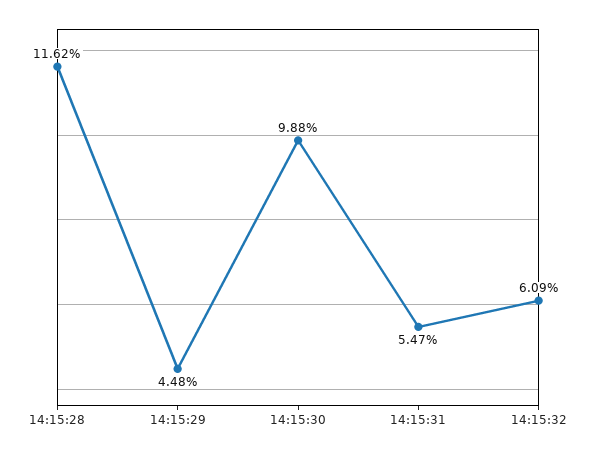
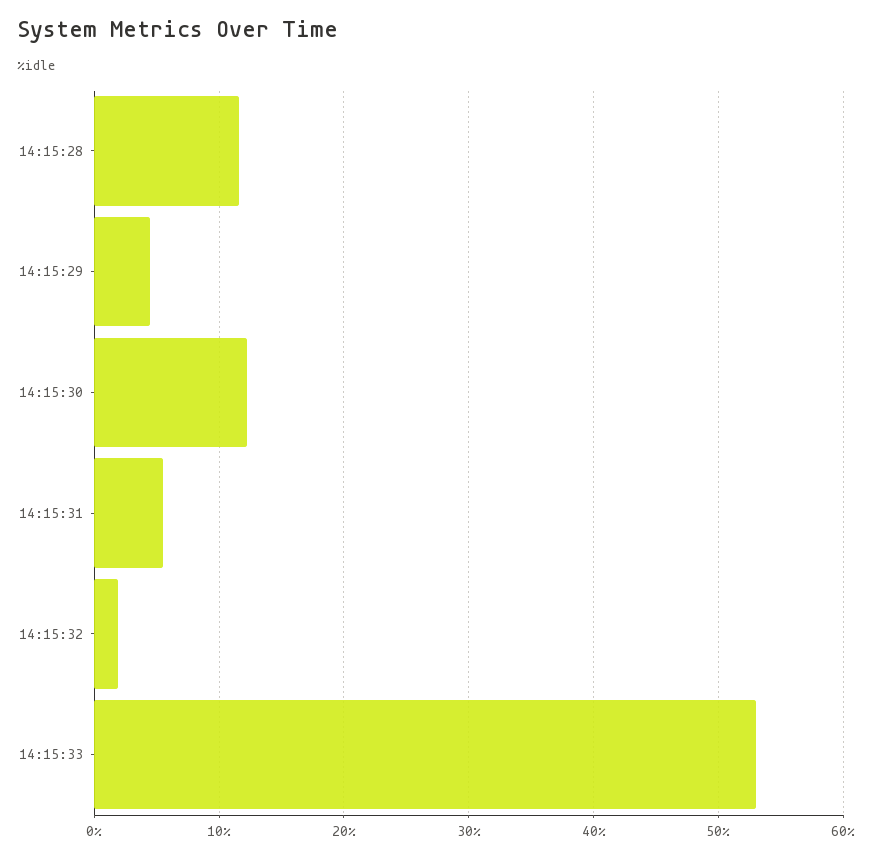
14:15:30: 9.88 -> 12
14:15:32: 6.09 -> 2
14:15:33: none -> 53

